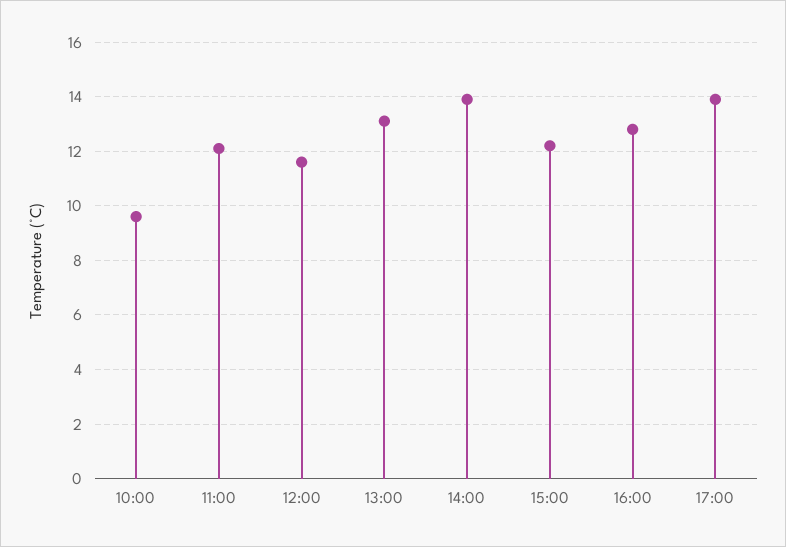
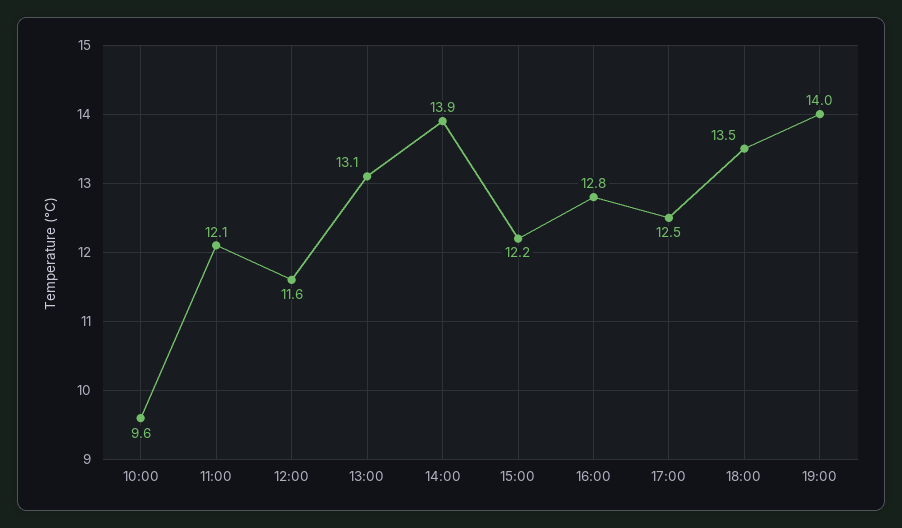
17:00: 14 -> 12.5
18:00: none -> 13.5
19:00: none -> 14

